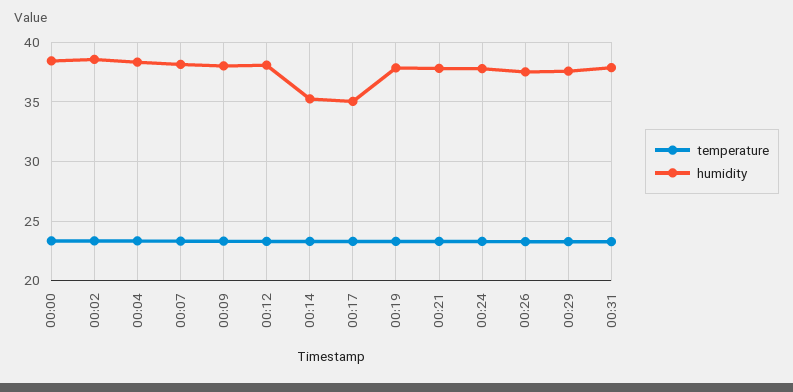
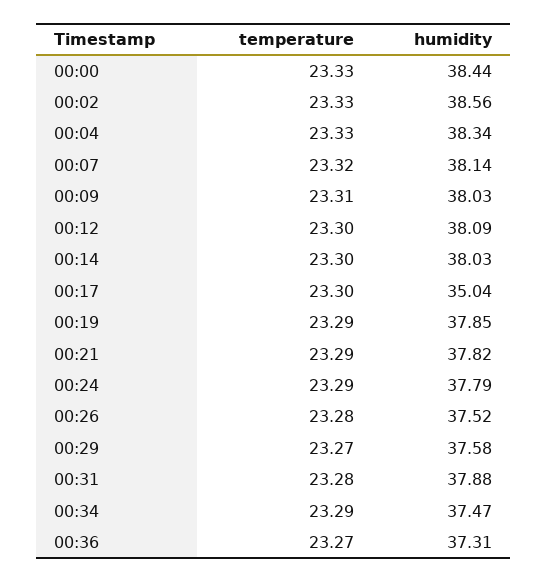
humidity, 00:14: 35 -> 38.03
temperature, 00:34: none -> 23.29
humidity, 00:34: none -> 37.47
temperature, 00:36: none -> 23.27
humidity, 00:36: none -> 37.31

